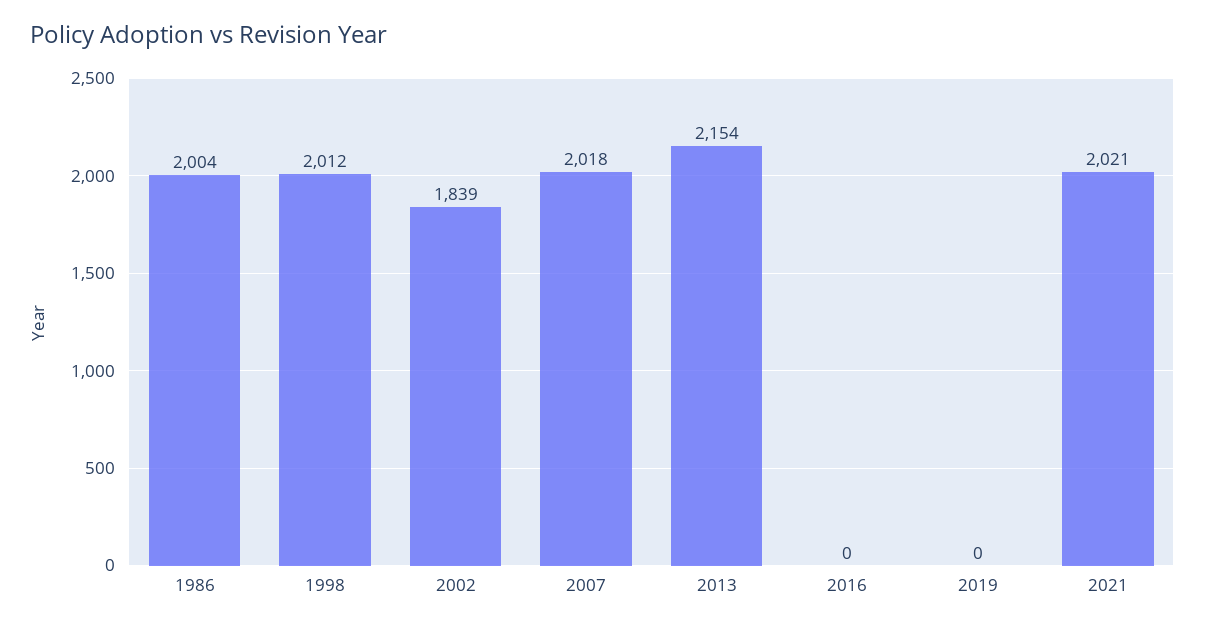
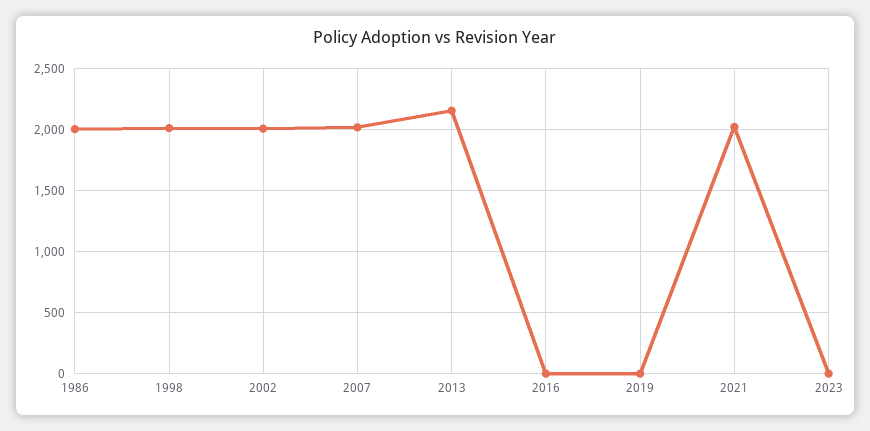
2002: 1839 -> 2000
2023: none -> 0

